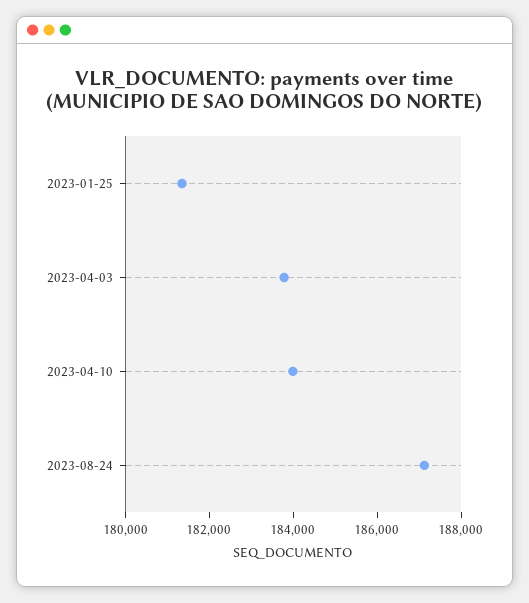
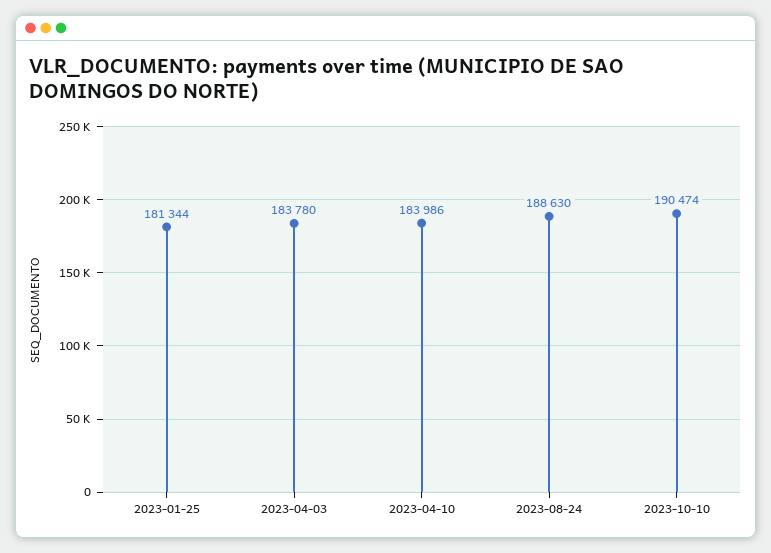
2023-08-24: 187000 -> 188630
2023-10-10: none -> 190474

